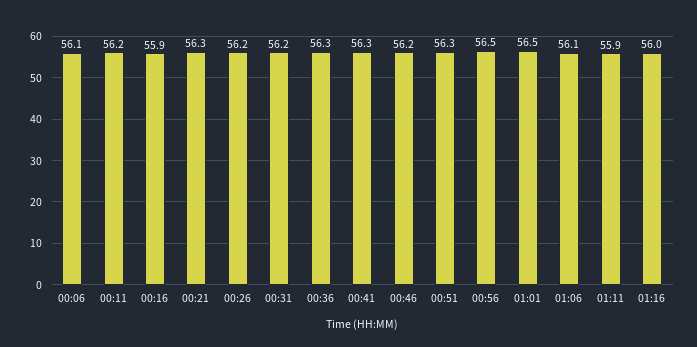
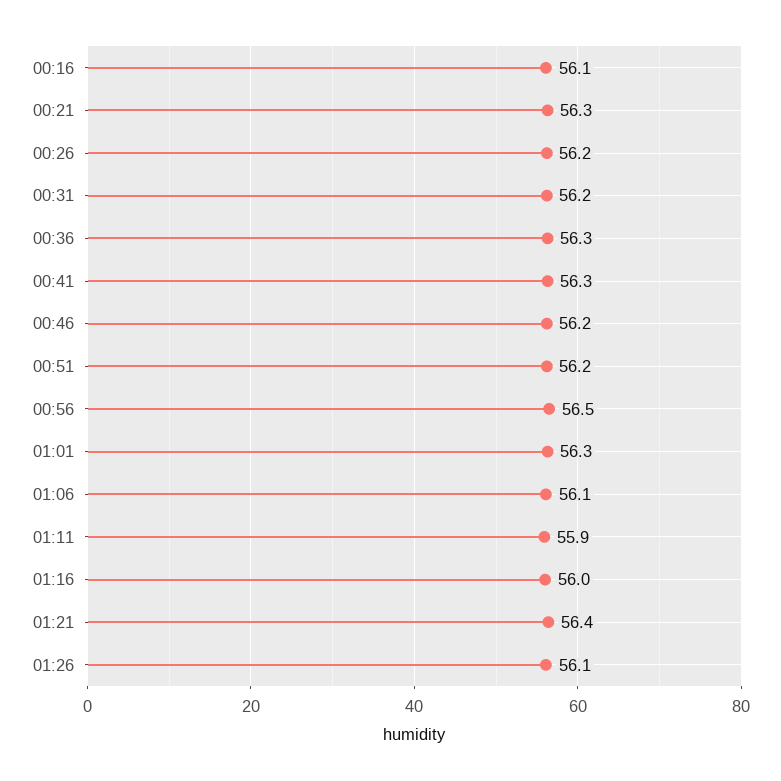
00:06: 56.1 -> none
00:11: 56.2 -> none
00:16: 55.9 -> 56.1
00:51: 56.3 -> 56.2
01:01: 56.5 -> 56.3
01:21: none -> 56.4
01:26: none -> 56.1

